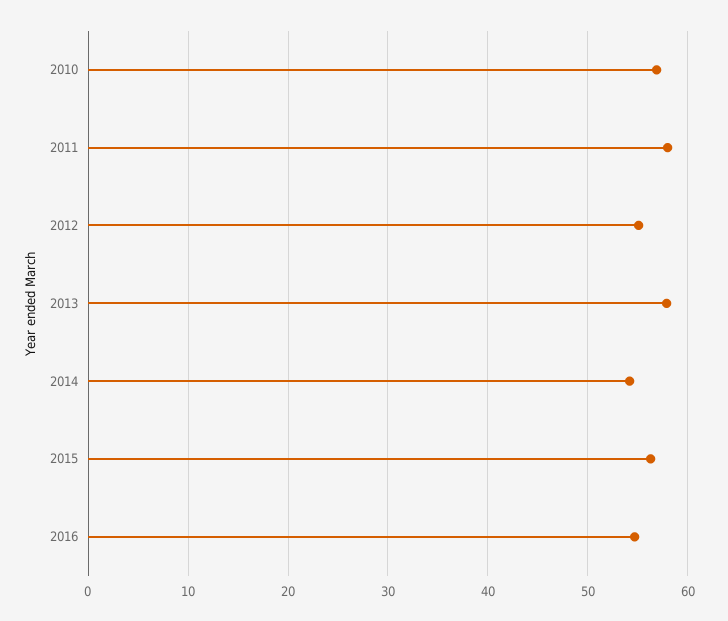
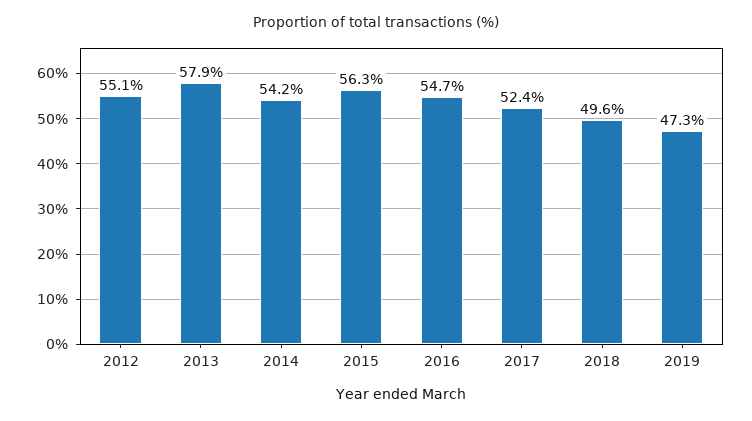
2010: 57 -> none
2011: 58 -> none
2017: none -> 52.4
2018: none -> 49.6
2019: none -> 47.3

